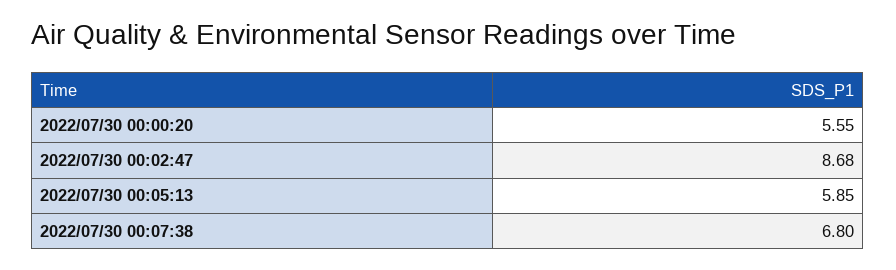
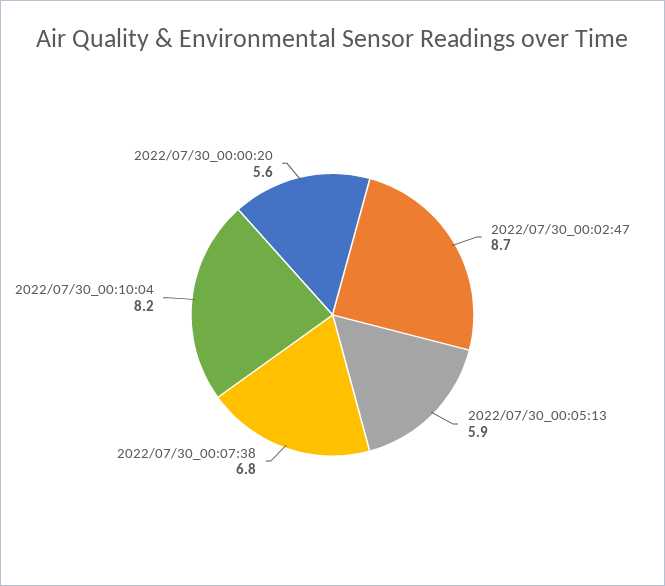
2022/07/30_00:10:04: none -> 8.2

